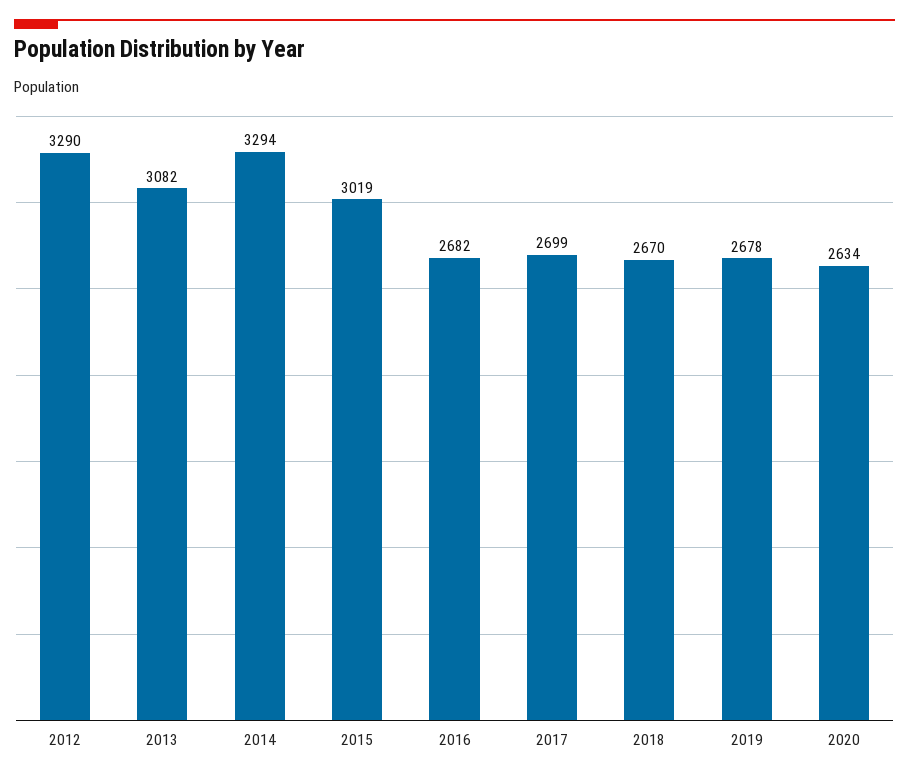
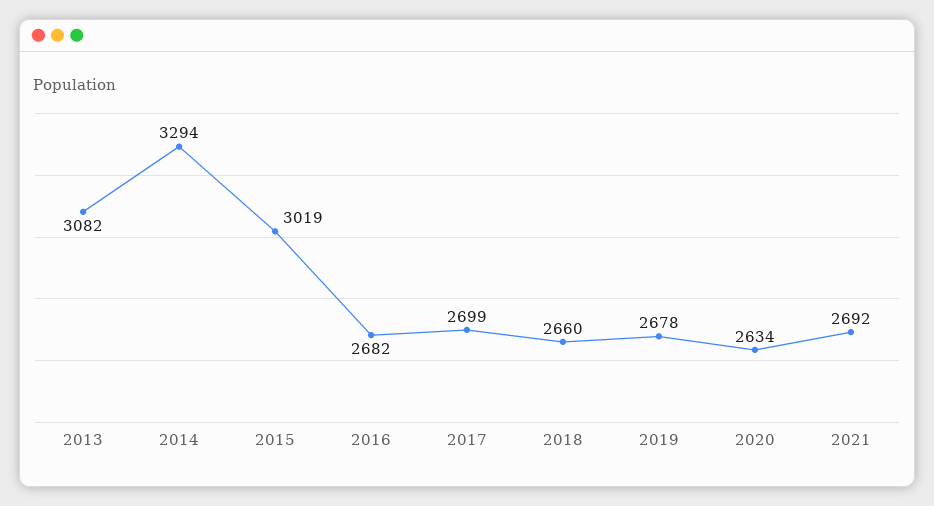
2012: 3290 -> none
2018: 2670 -> 2660
2021: none -> 2692

